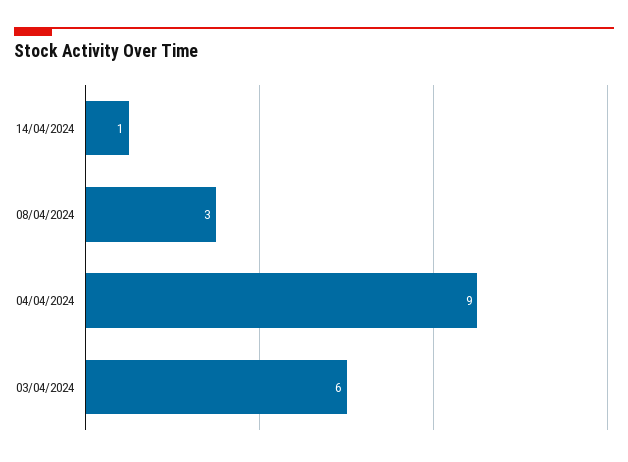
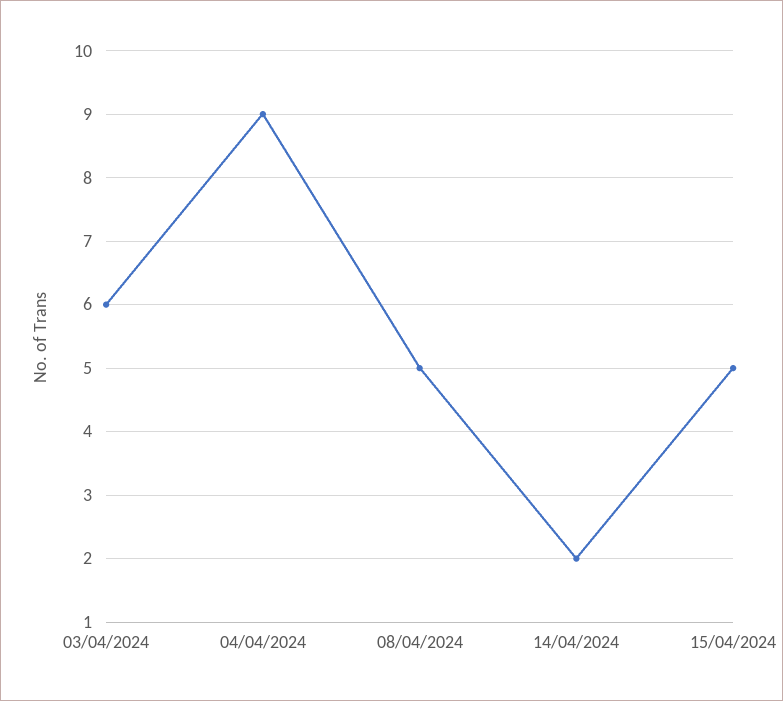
14/04/2024: 1 -> 2
08/04/2024: 3 -> 5
15/04/2024: none -> 5

